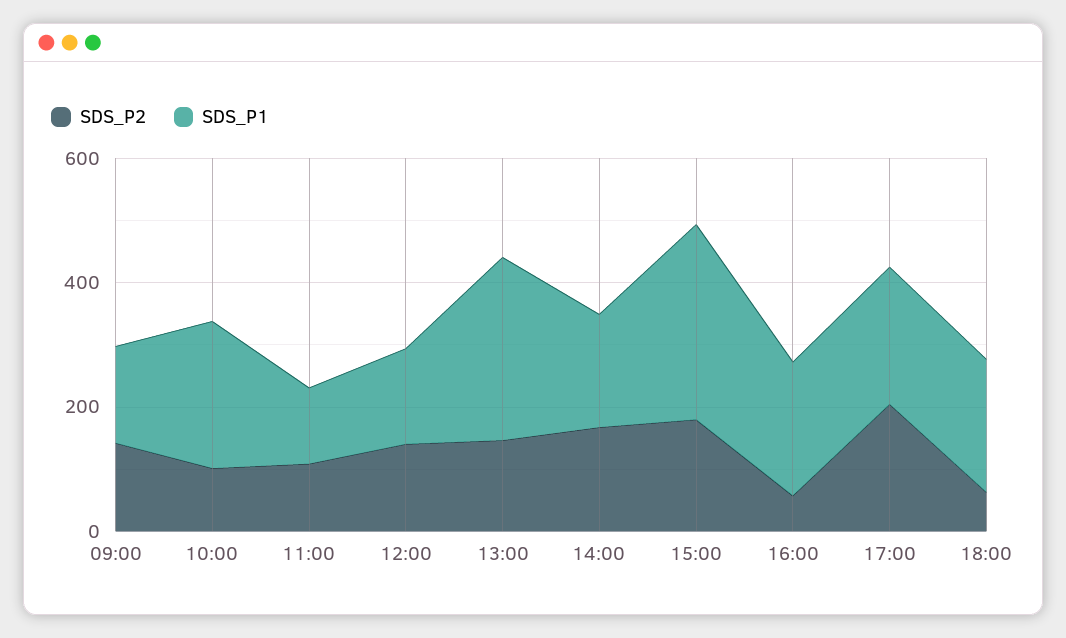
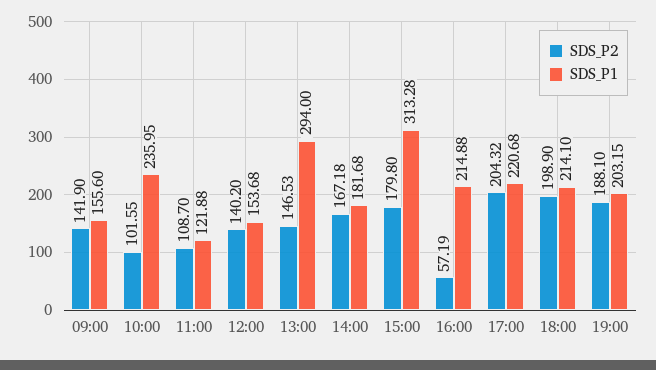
SDS_P2, 18:00: 50 -> 198.9
SDS_P2, 19:00: none -> 188.1
SDS_P1, 19:00: none -> 203.15

